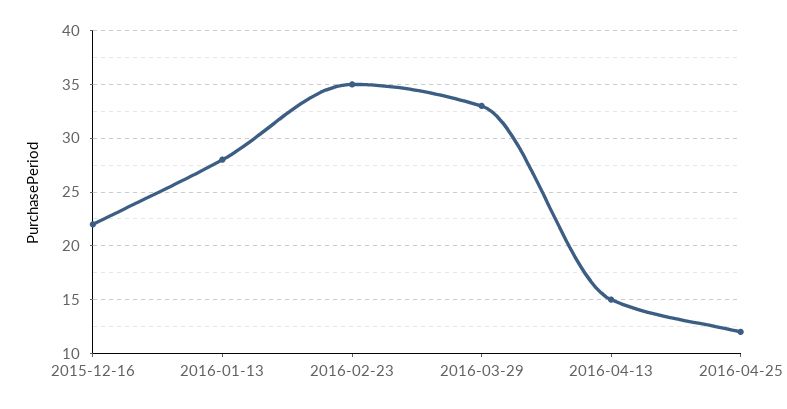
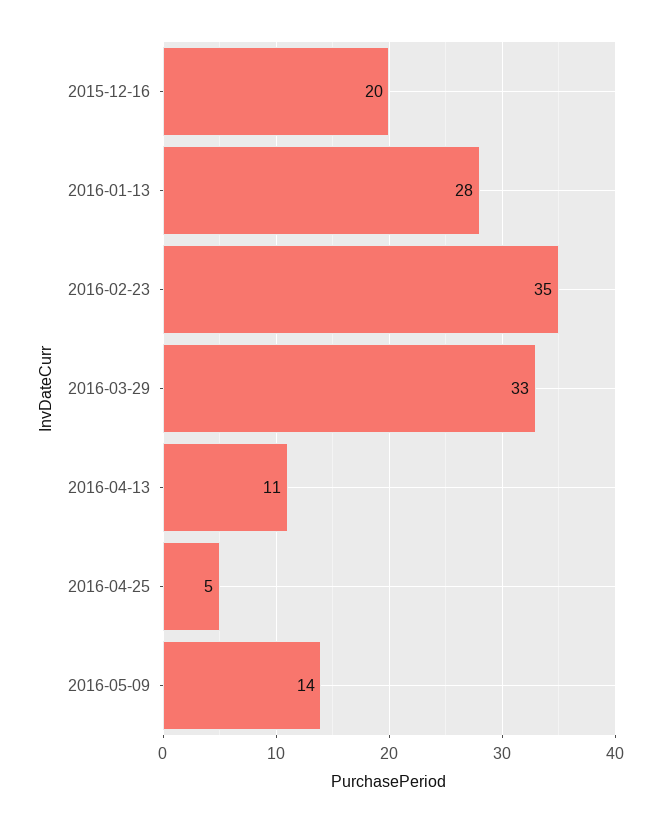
2015-12-16: 22 -> 20
2016-04-13: 15 -> 11
2016-04-25: 12 -> 5
2016-05-09: none -> 14

